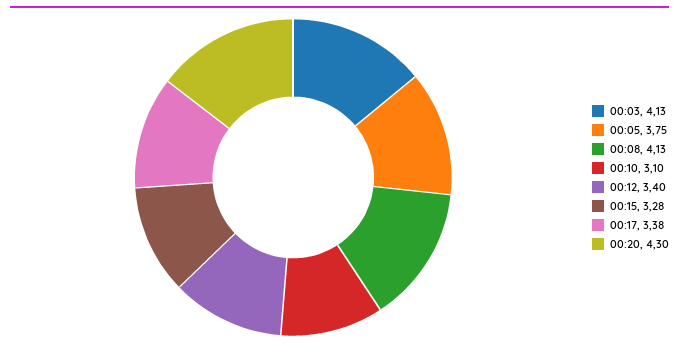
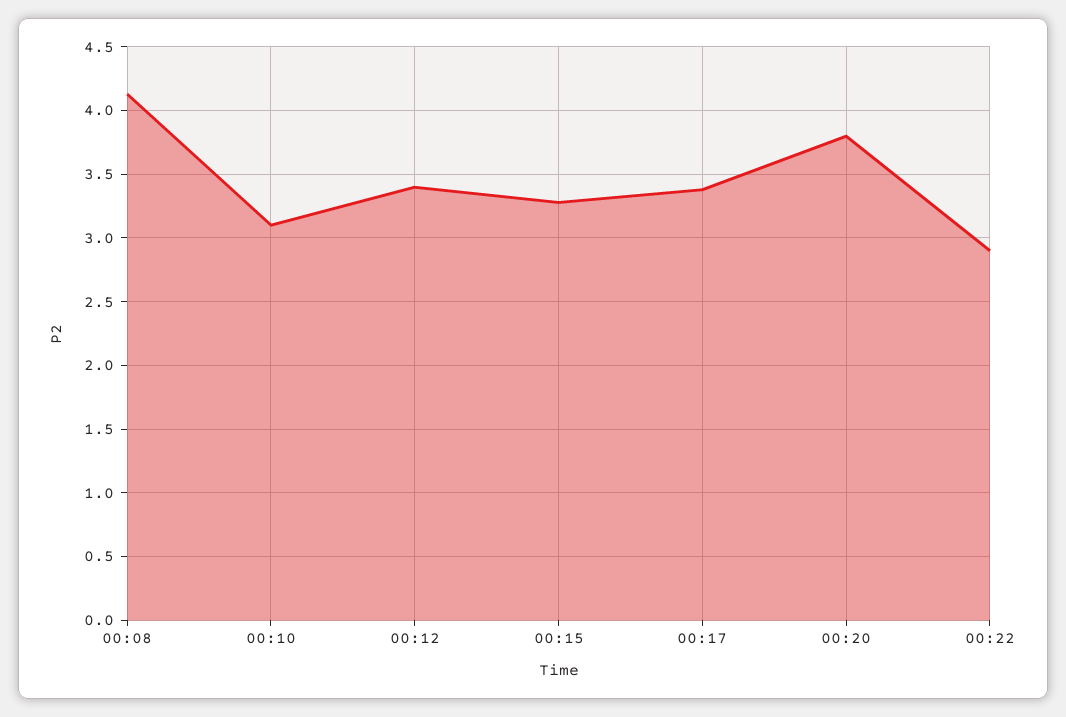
00:03: 4.13 -> none
00:05: 3.75 -> none
00:20: 4.3 -> 3.8
00:22: none -> 2.9

